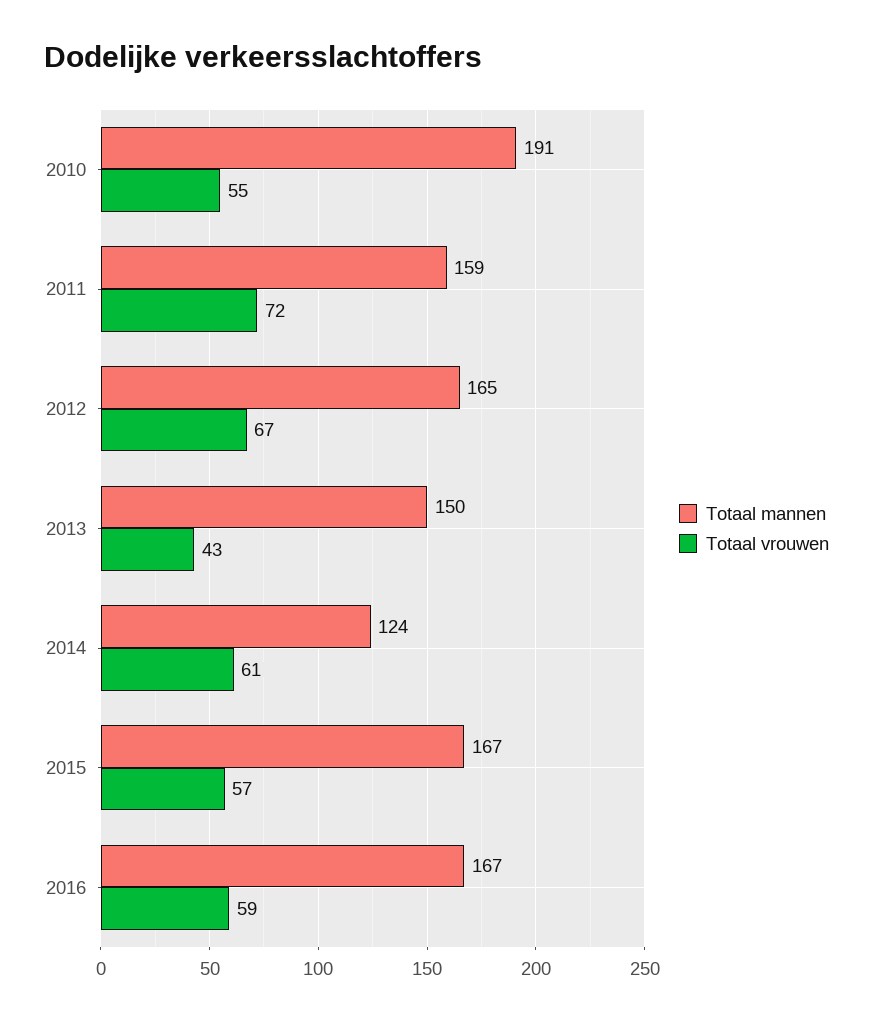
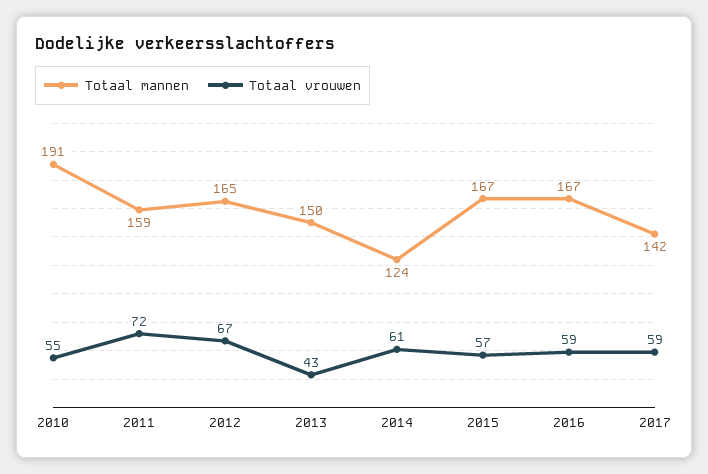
Totaal mannen, 2017: none -> 142
Totaal vrouwen, 2017: none -> 59

